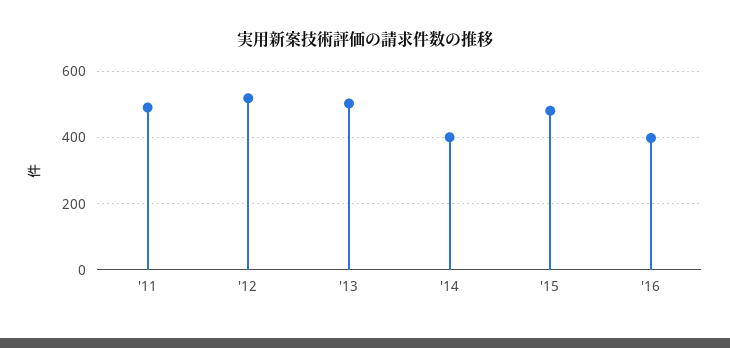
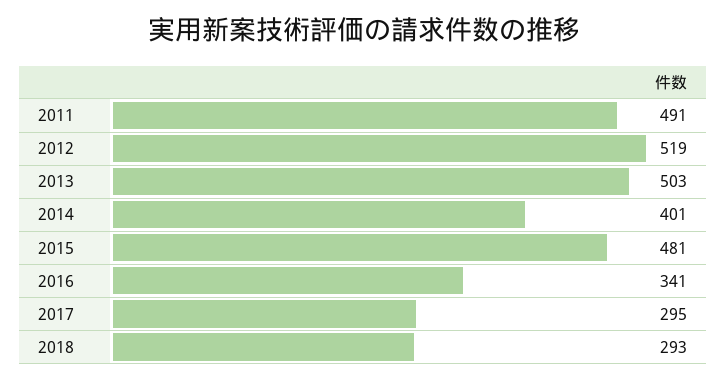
'16: 400 -> 341
2017: none -> 295
2018: none -> 293

